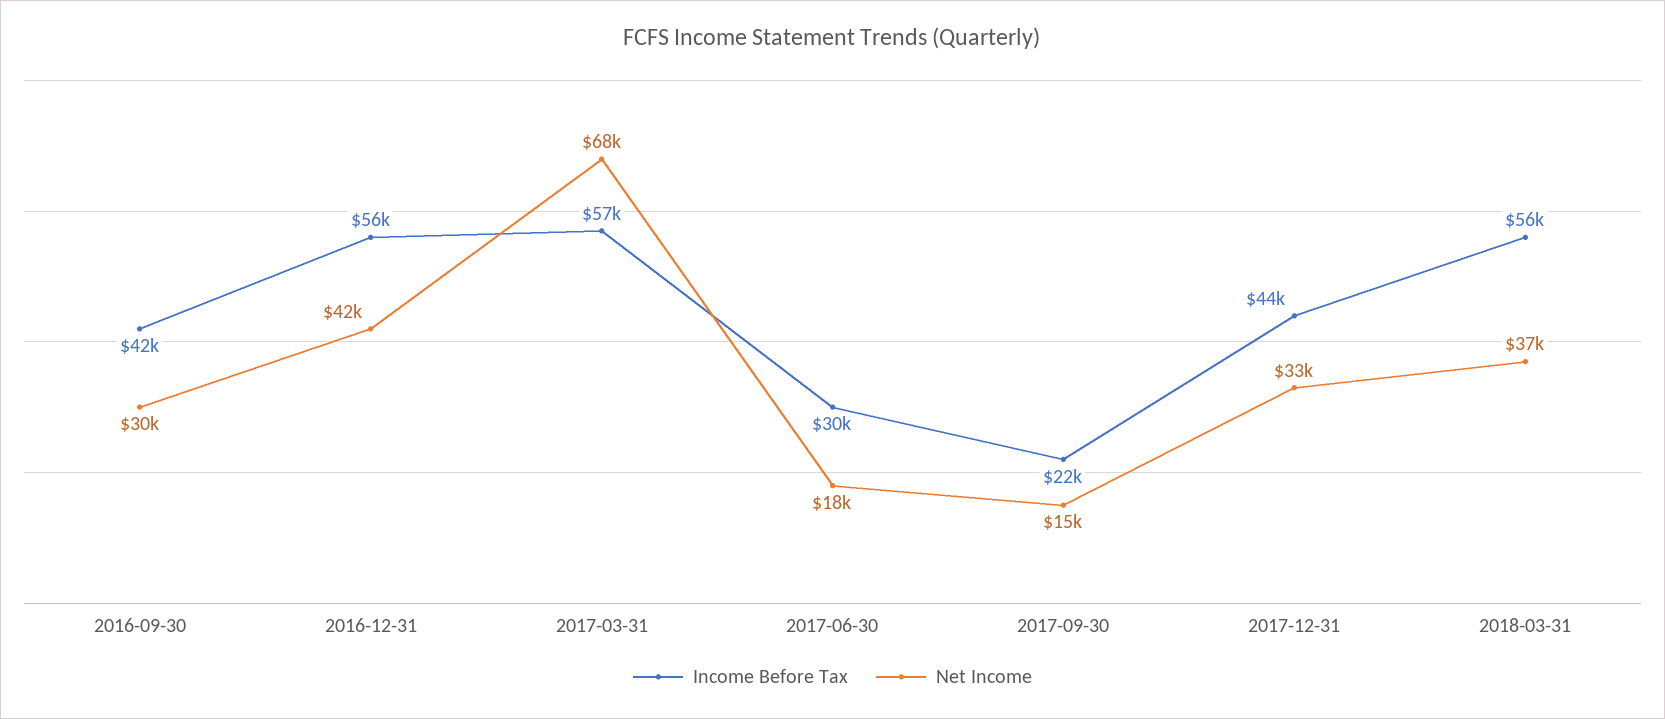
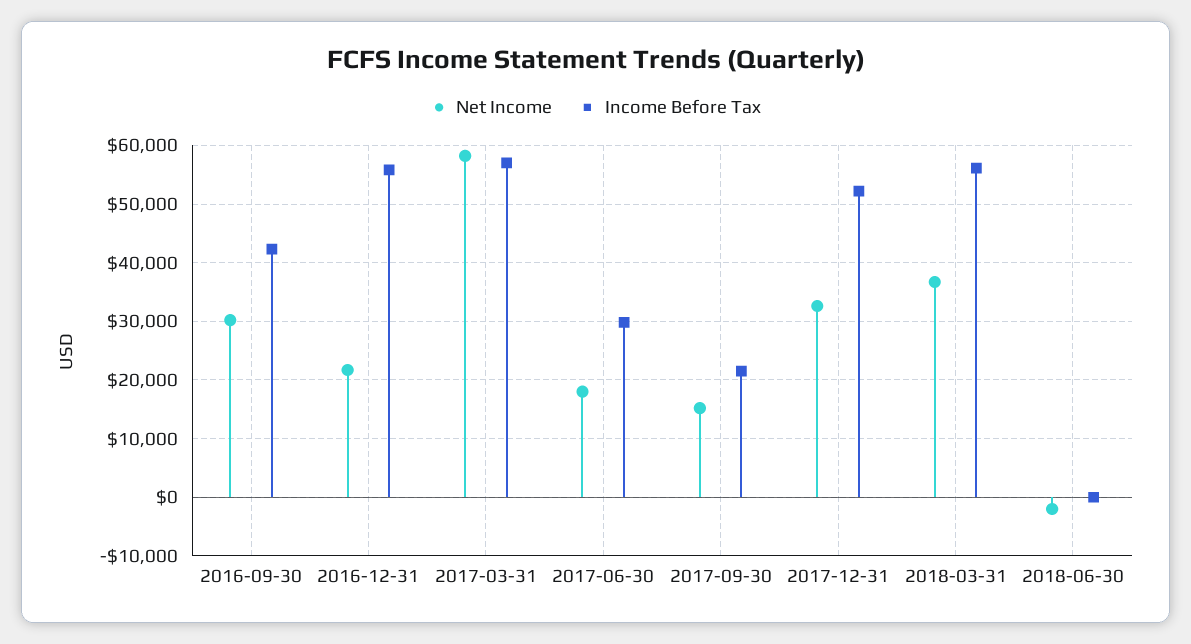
Net Income, 2016-12-31: 42000 -> 22000
Net Income, 2017-03-31: 68000 -> 58000
Income Before Tax, 2017-12-31: 44000 -> 52000
Net Income, 2018-06-30: none -> -2000
Income Before Tax, 2018-06-30: none -> 0

